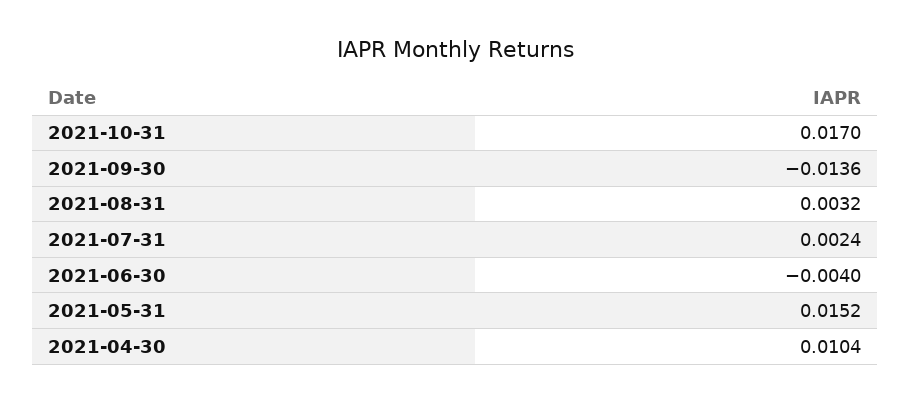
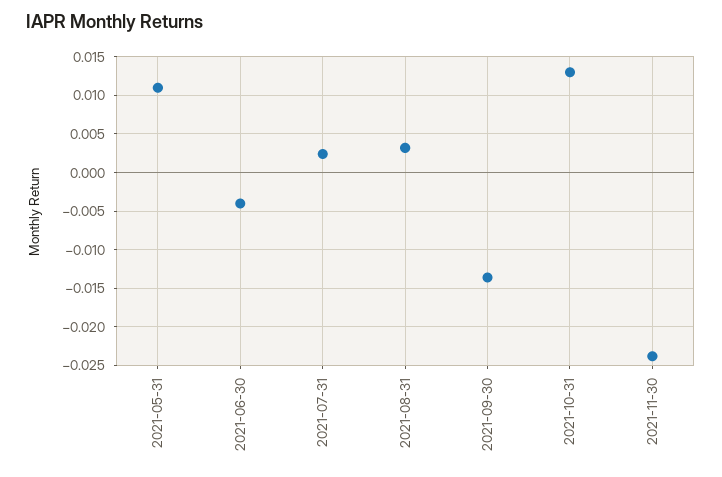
2021-10-31: 0.017 -> 0.013
2021-05-31: 0.0152 -> 0.011
2021-04-30: 0.0104 -> none
2021-11-30: none -> -0.024

